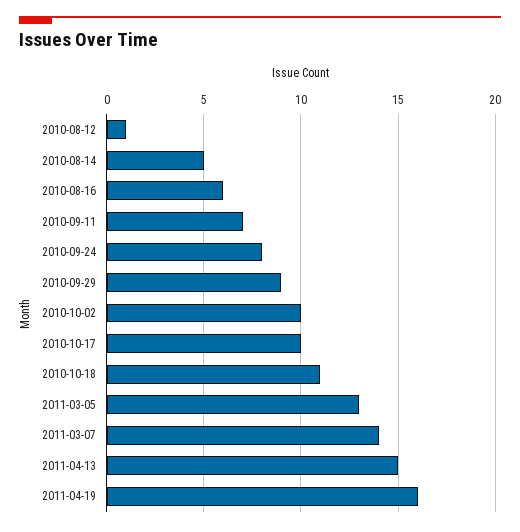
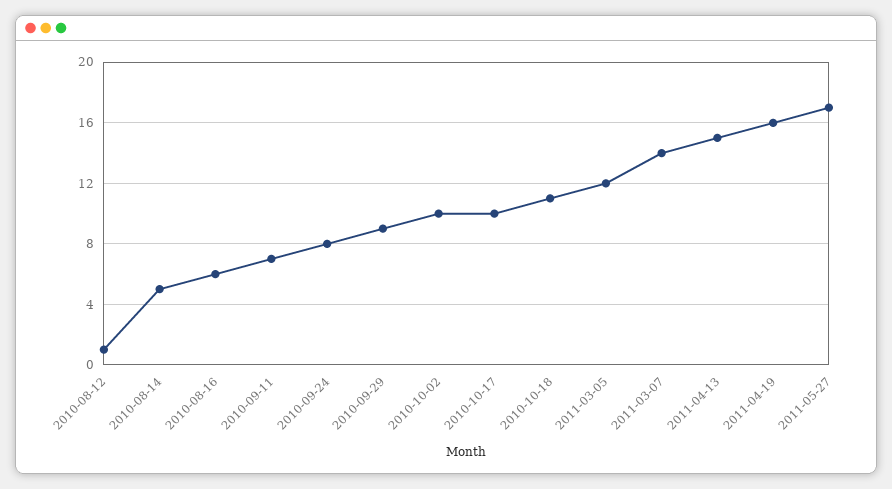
2011-03-05: 13 -> 12
2011-05-27: none -> 17

